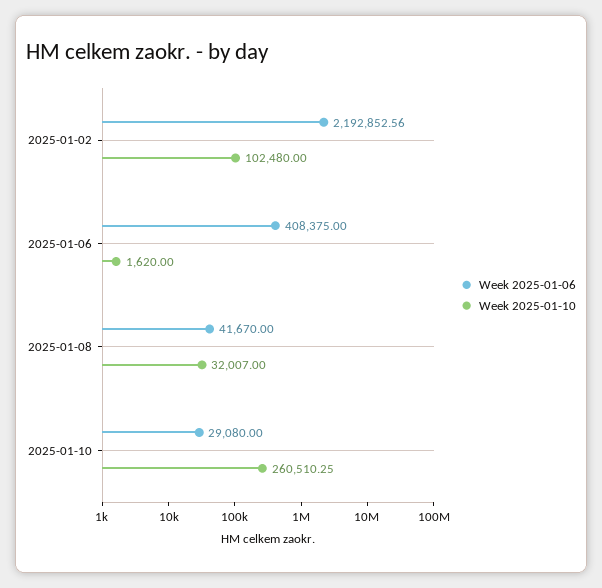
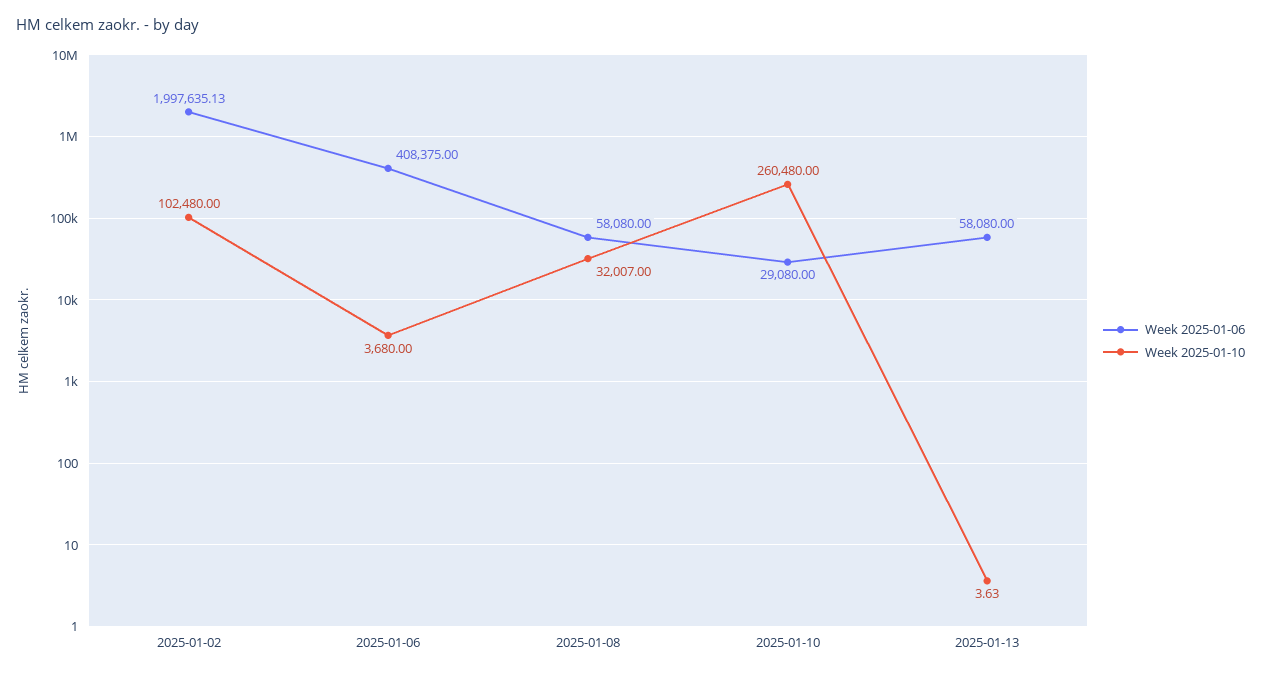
Week 2025-01-06, 2025-01-02: 2192852.56 -> 1997635.13
Week 2025-01-10, 2025-01-06: 1620 -> 3680
Week 2025-01-06, 2025-01-08: 41670 -> 58080
Week 2025-01-10, 2025-01-10: 260510.25 -> 260480
Week 2025-01-06, 2025-01-13: none -> 58080
Week 2025-01-10, 2025-01-13: none -> 3.63

